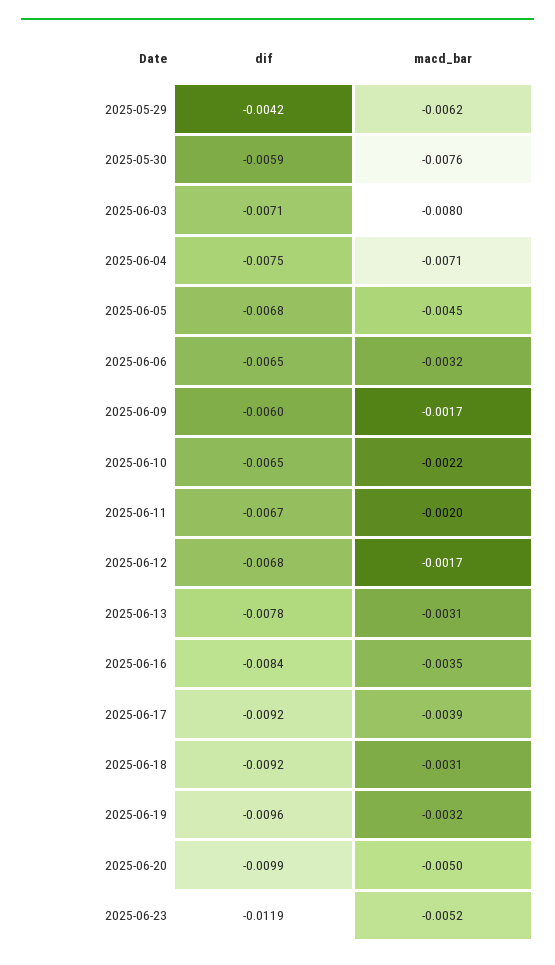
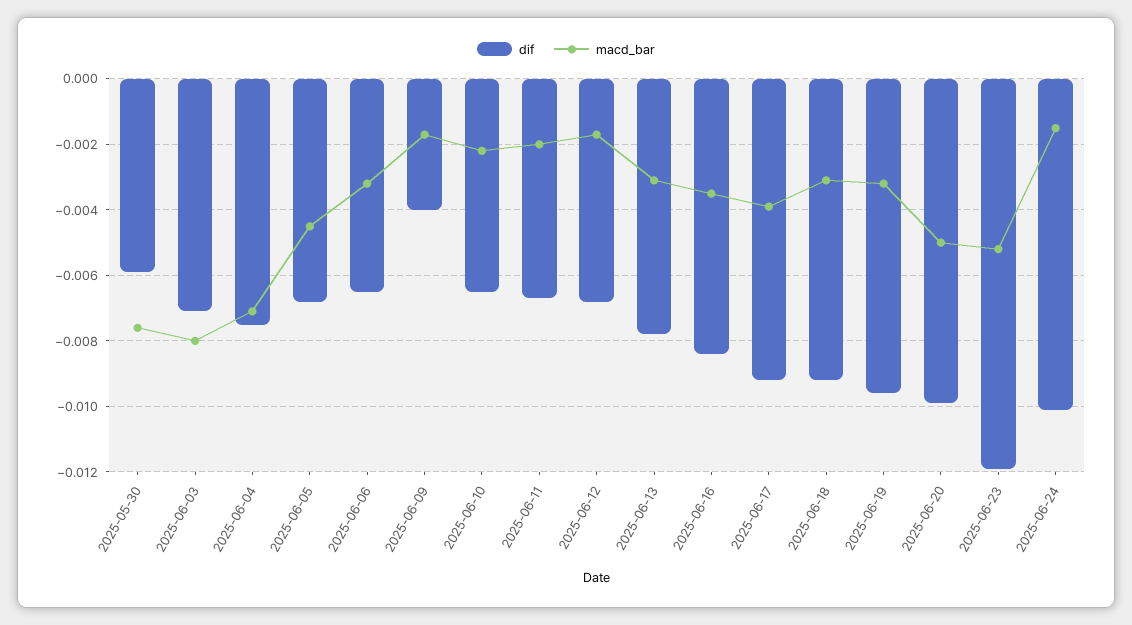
dif, 2025-05-29: -0.0042 -> none
macd_bar, 2025-05-29: -0.0062 -> none
dif, 2025-06-09: -0.006 -> -0.004
dif, 2025-06-24: none -> -0.01
macd_bar, 2025-06-24: none -> -0.0015

